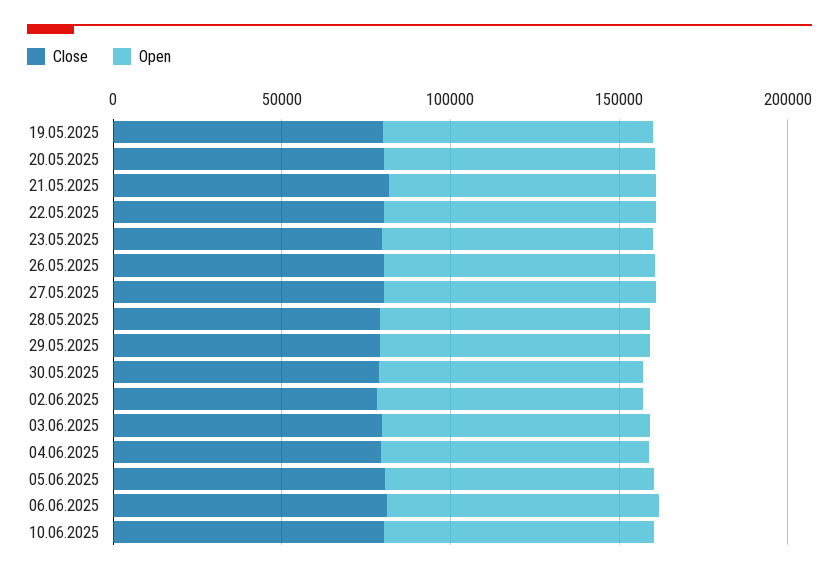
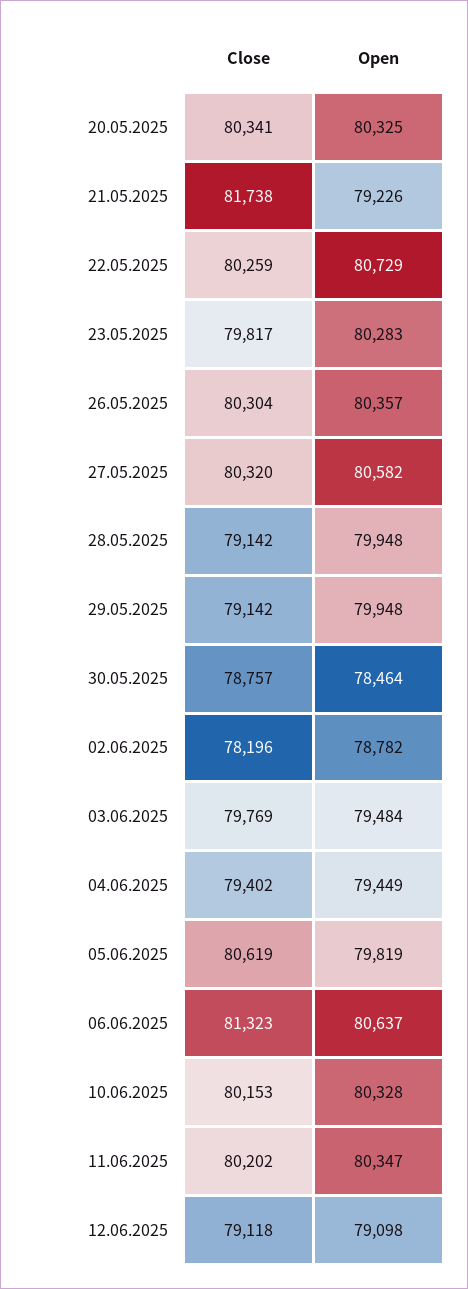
Close, 19.05.2025: 80000 -> none
Open, 19.05.2025: 80000 -> none
Close, 11.06.2025: none -> 80202
Open, 11.06.2025: none -> 80347
Close, 12.06.2025: none -> 79118
Open, 12.06.2025: none -> 79098

